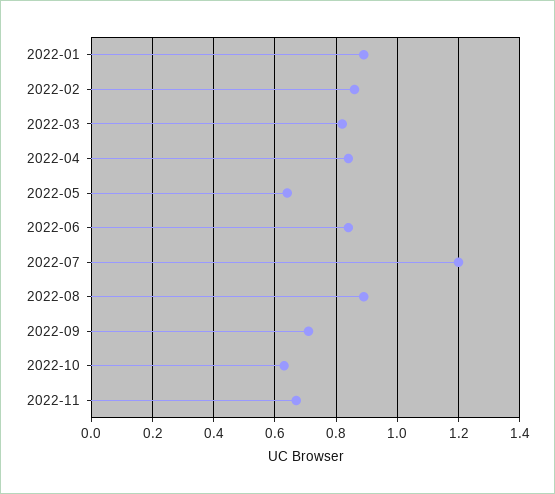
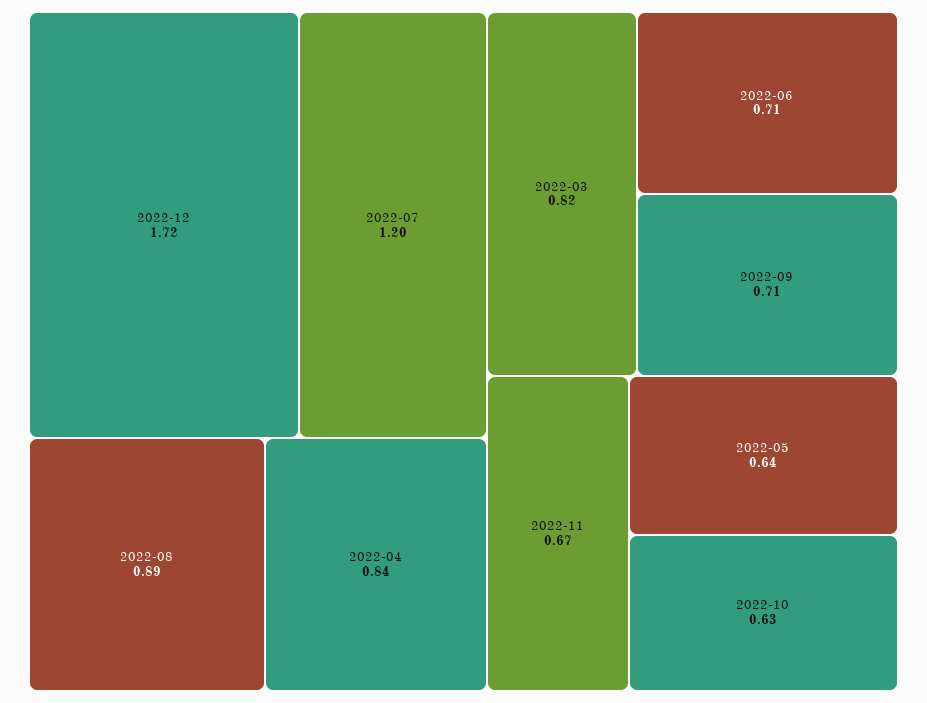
2022-01: 0.9 -> none
2022-02: 0.85 -> none
2022-06: 0.85 -> 0.71
2022-12: none -> 1.72

